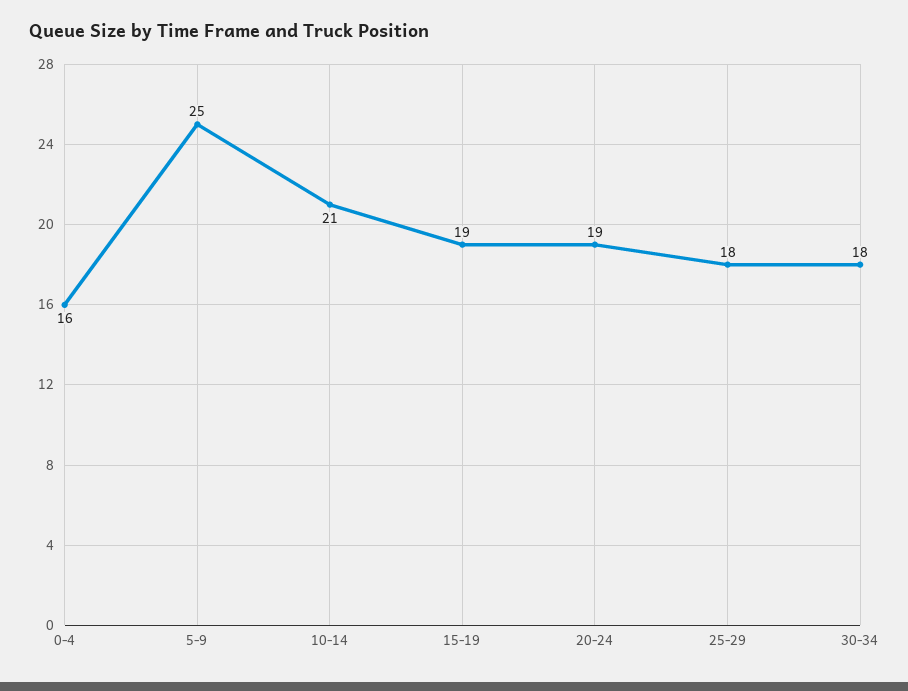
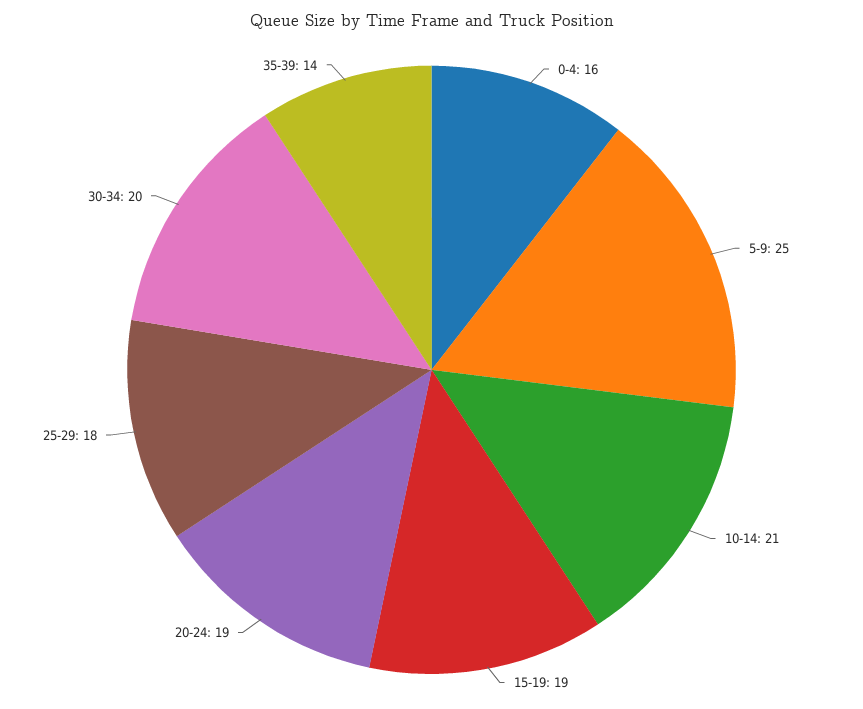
30-34: 18 -> 20
35-39: none -> 14

